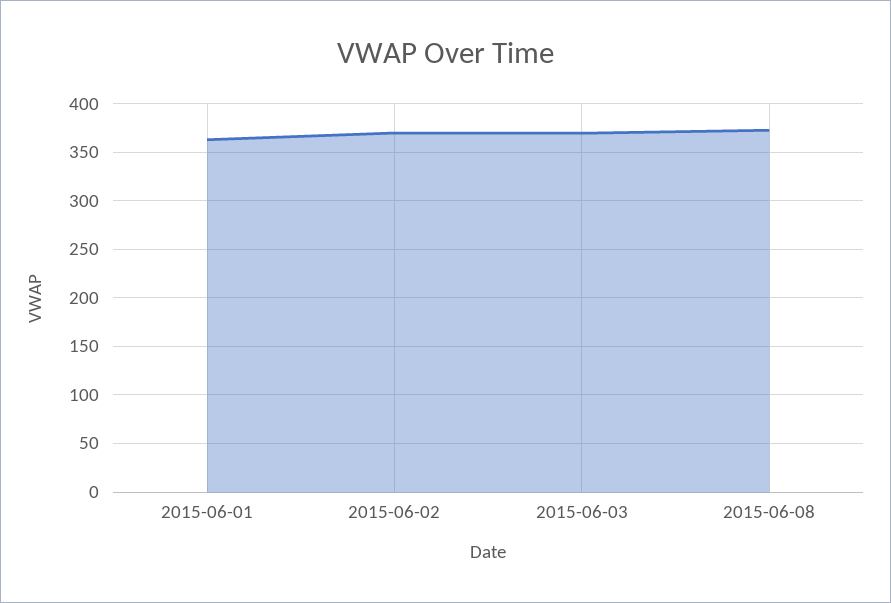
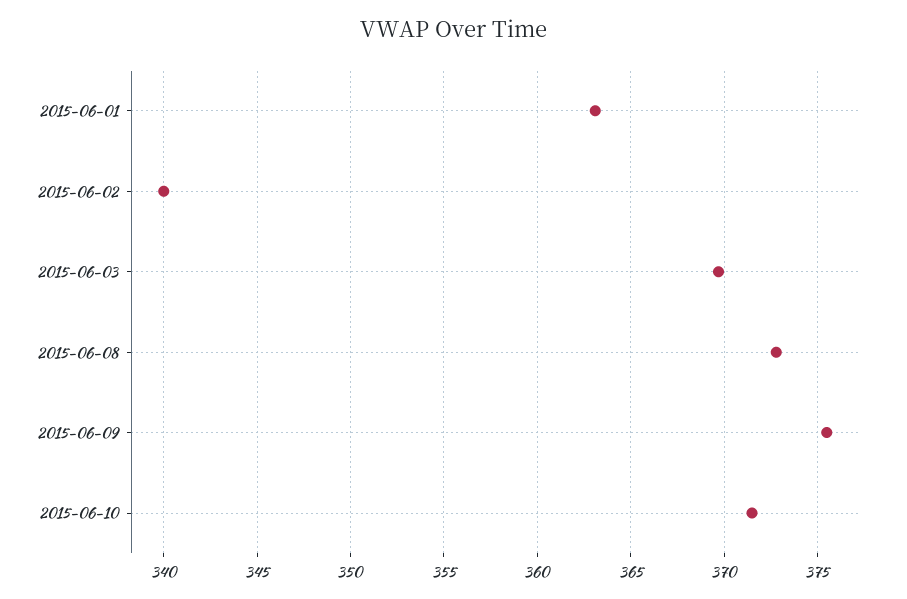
2015-06-02: 370 -> 340
2015-06-09: none -> 375.5
2015-06-10: none -> 371.5

